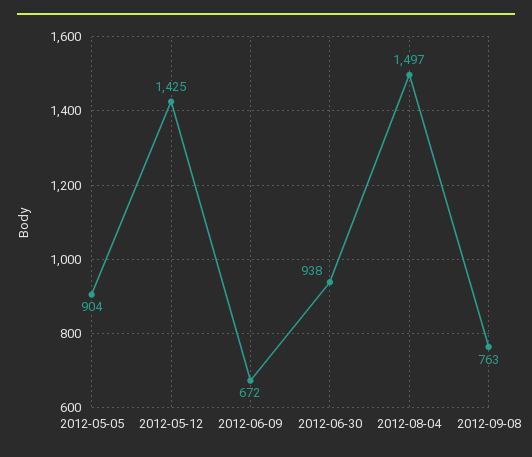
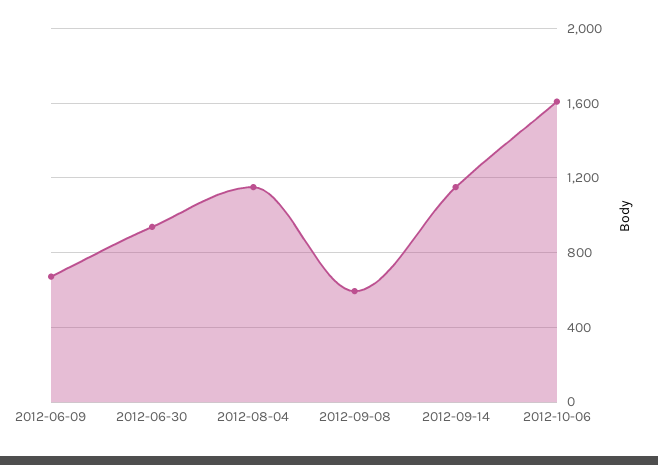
2012-05-05: 904 -> none
2012-05-12: 1425 -> none
2012-08-04: 1497 -> 1150
2012-09-08: 763 -> 600
2012-09-14: none -> 1150
2012-10-06: none -> 1600

